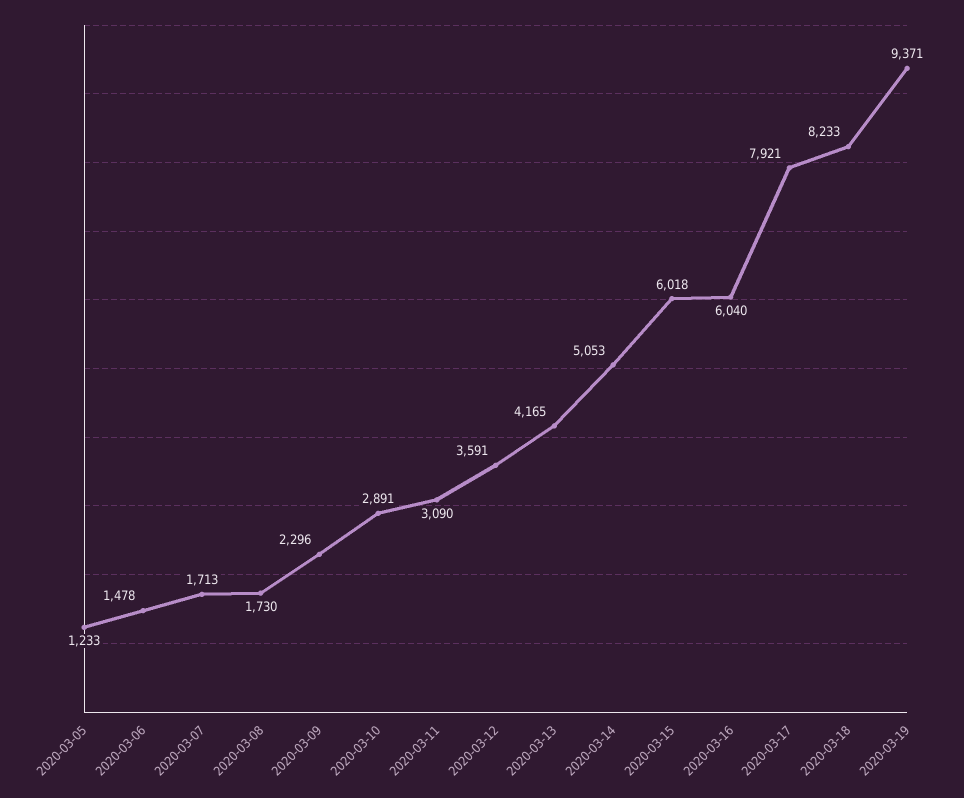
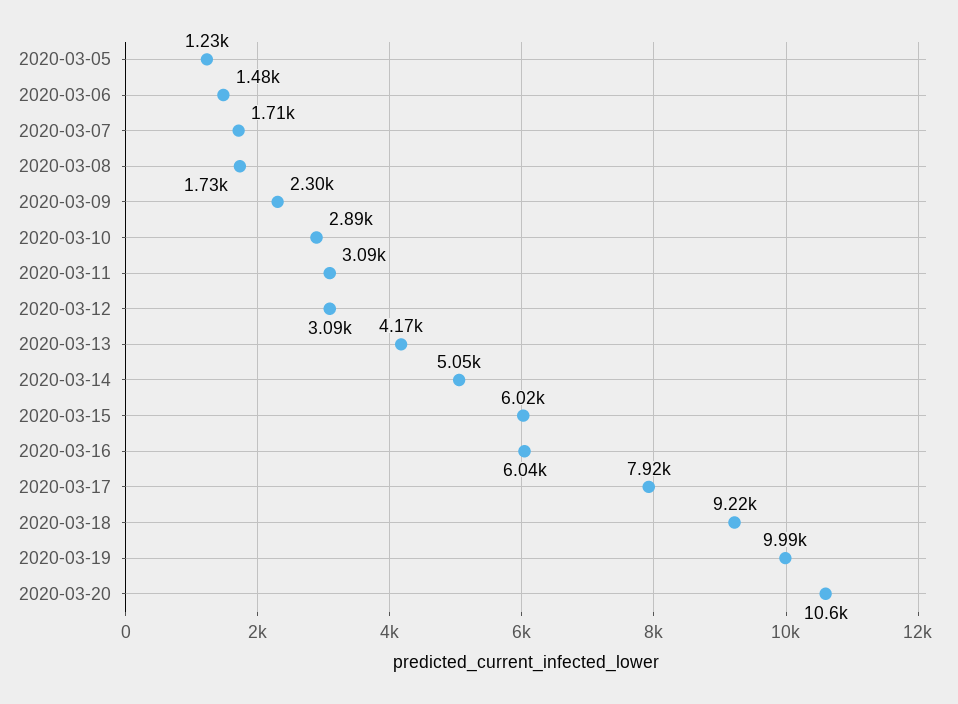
2020-03-12: 3591 -> 3090
2020-03-18: 8233 -> 9220
2020-03-19: 9371 -> 9990
2020-03-20: none -> 10600

